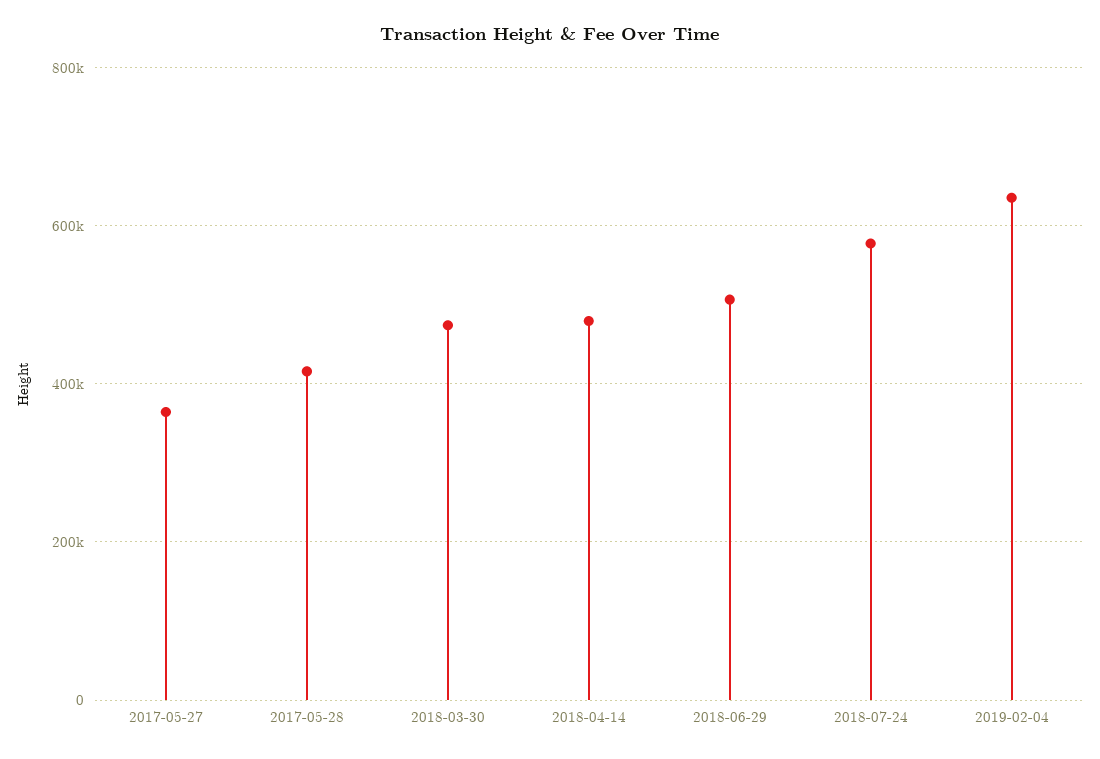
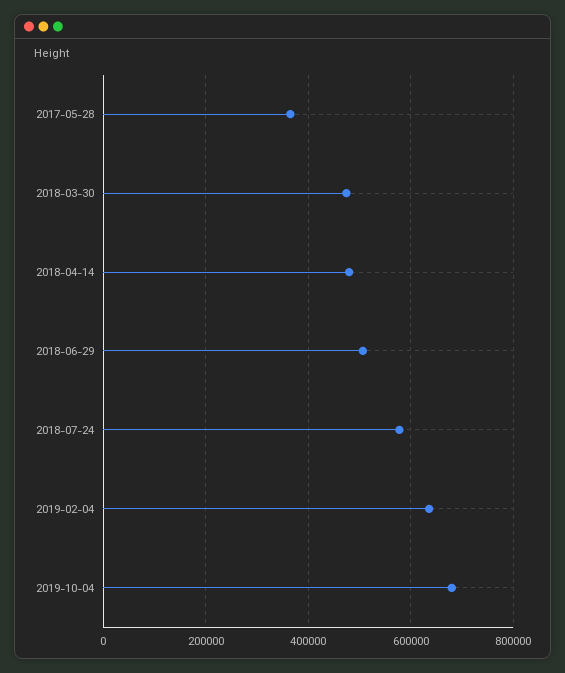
2017-05-27: 360000 -> none
2017-05-28: 420000 -> 360000
2019-10-04: none -> 680000

